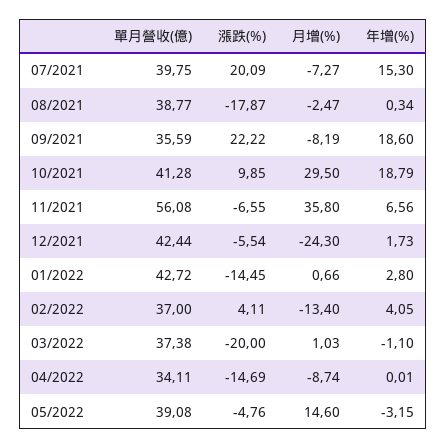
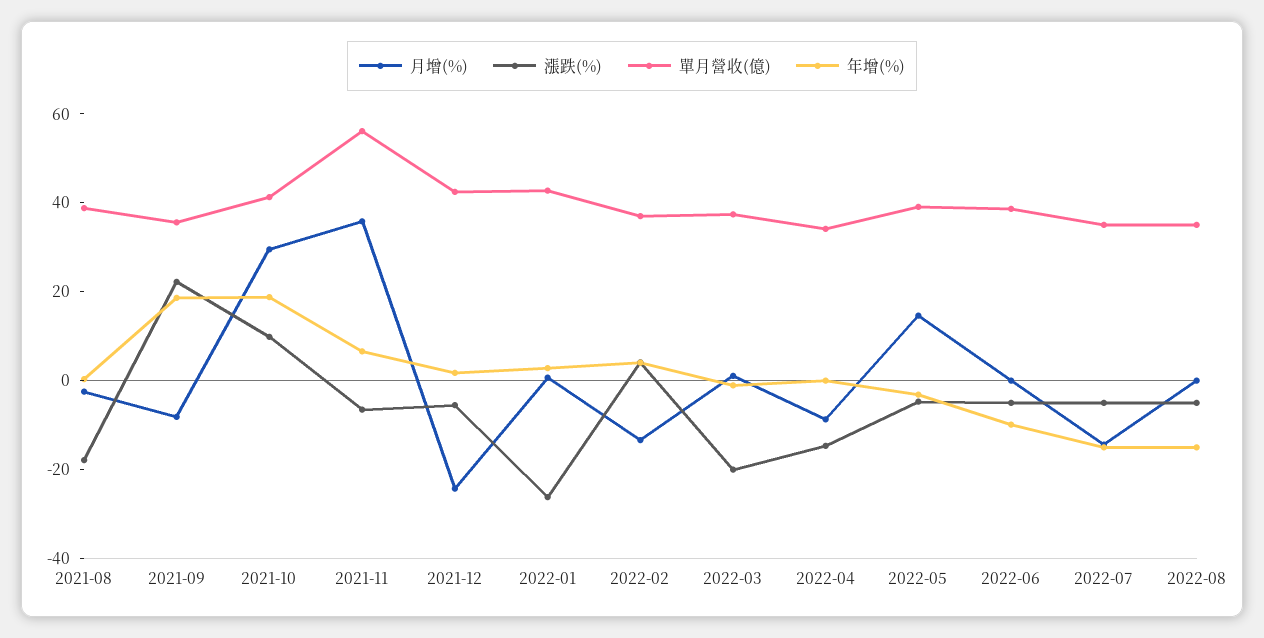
單月營收(億), 07/2021: 39.75 -> none
漲跌(%), 07/2021: 20.09 -> none
月增(%), 07/2021: -7.27 -> none
年增(%), 07/2021: 15.3 -> none
漲跌(%), 01/2022: -14.45 -> -25
月增(%), 2022-06: none -> 0
漲跌(%), 2022-06: none -> -5
單月營收(億), 2022-06: none -> 40
年增(%), 2022-06: none -> -10
月增(%), 2022-07: none -> -15
漲跌(%), 2022-07: none -> -5
單月營收(億), 2022-07: none -> 35
年增(%), 2022-07: none -> -15
月增(%), 2022-08: none -> 0
漲跌(%), 2022-08: none -> -5
單月營收(億), 2022-08: none -> 35
年增(%), 2022-08: none -> -15

